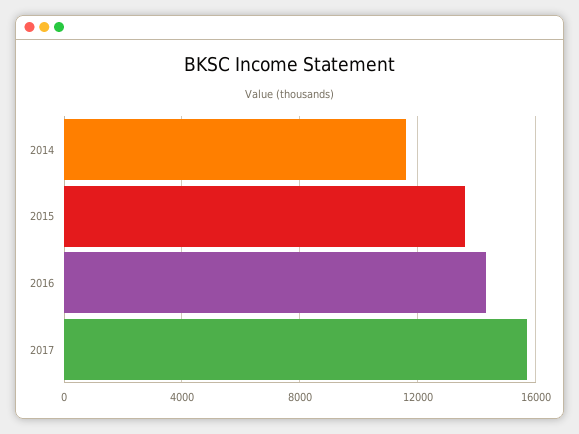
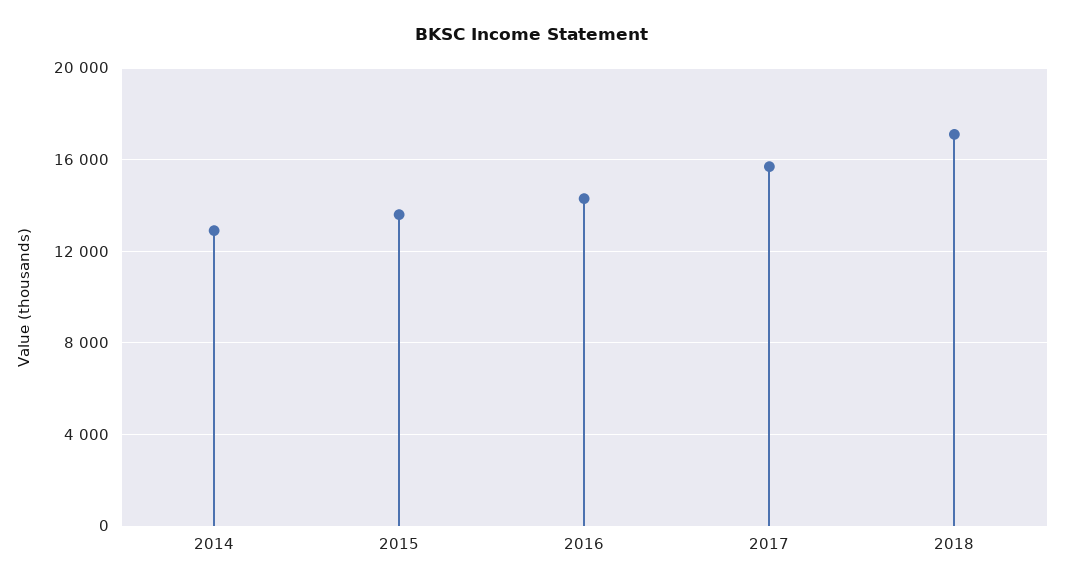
2014: 11500 -> 13000
2018: none -> 17000

